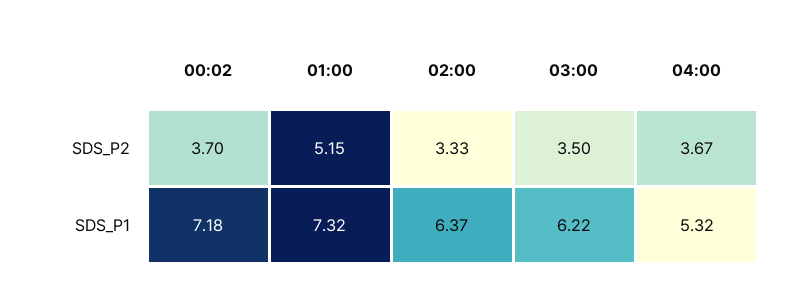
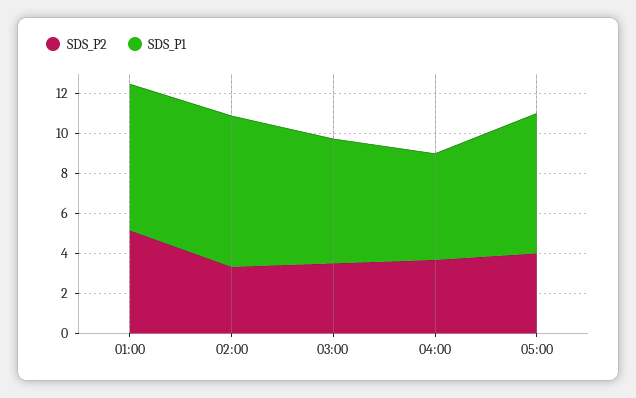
SDS_P2, 00:02: 3.7 -> none
SDS_P1, 00:02: 7.18 -> none
SDS_P1, 02:00: 6.37 -> 7.5
SDS_P2, 05:00: none -> 4
SDS_P1, 05:00: none -> 7

